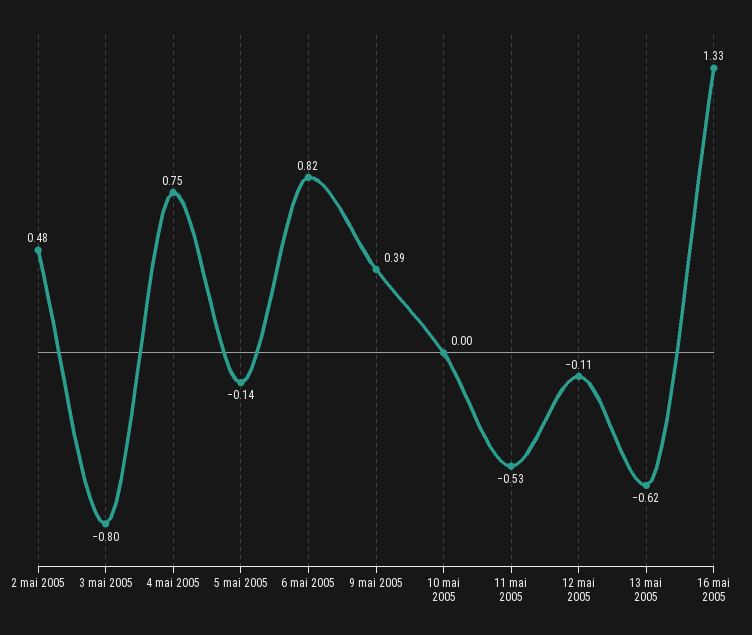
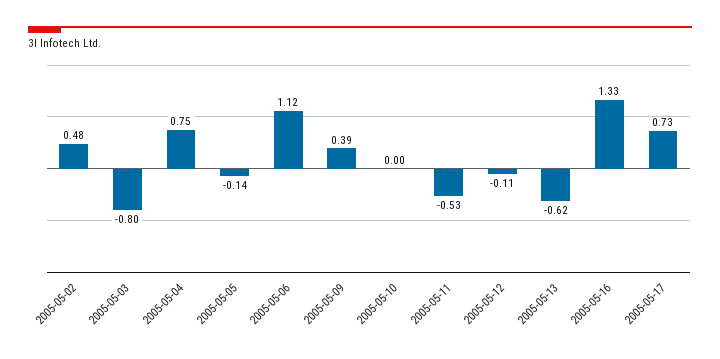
6 mai 2005: 0.82 -> 1.12
2005-05-17: none -> 0.73

